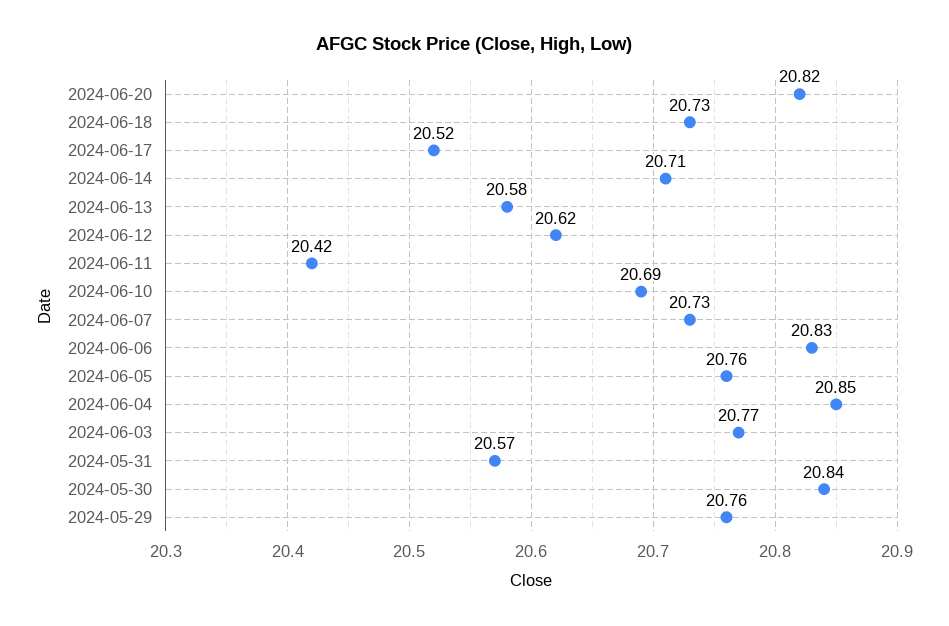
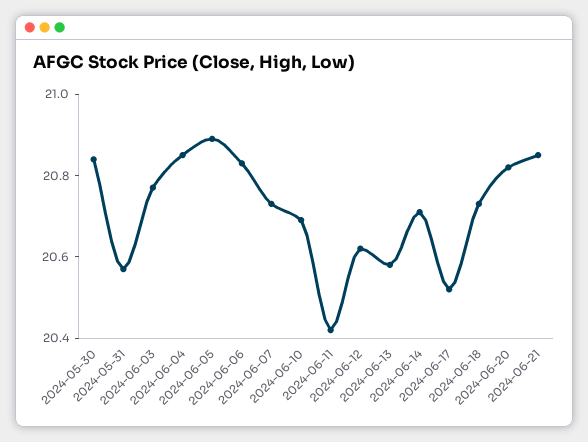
2024-06-05: 20.76 -> 20.9
2024-05-29: 20.76 -> none
2024-06-21: none -> 20.85

